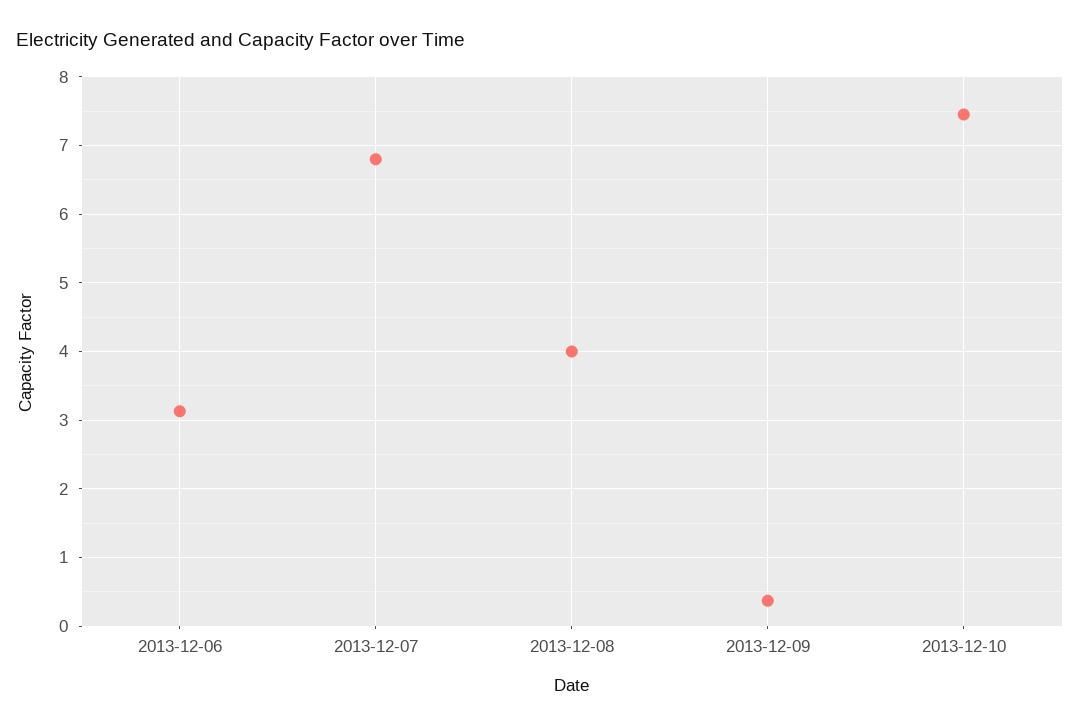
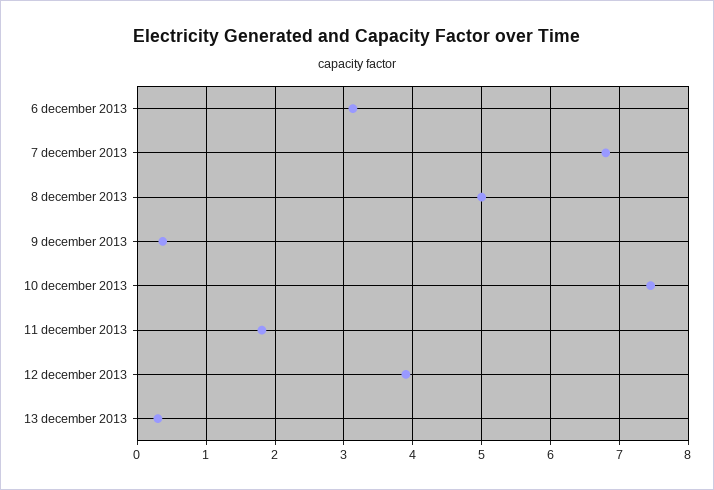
2013-12-08: 4 -> 5
11 december 2013: none -> 1.8
12 december 2013: none -> 3.9
13 december 2013: none -> 0.3

